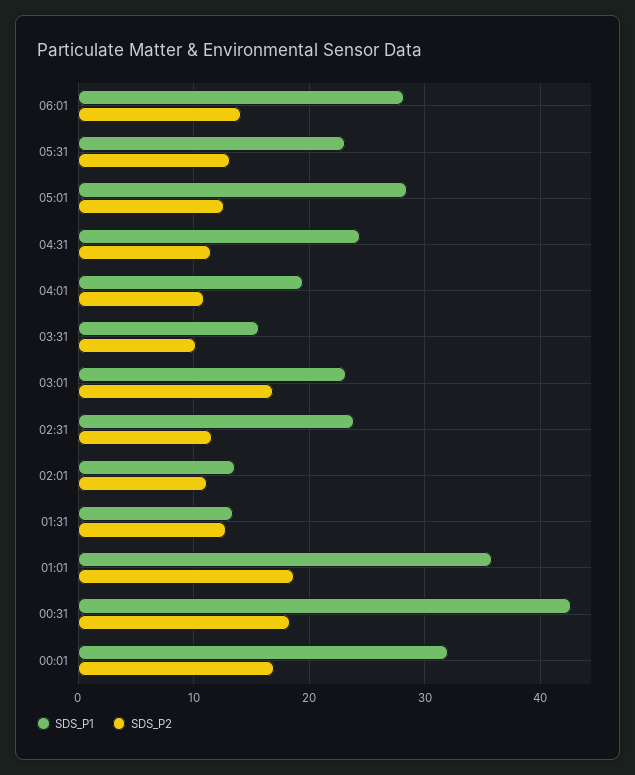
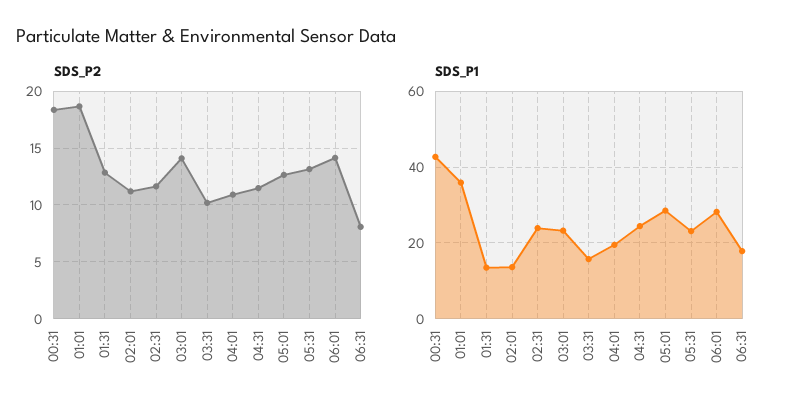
SDS_P2, 03:01: 17 -> 14
SDS_P1, 00:01: 32 -> none
SDS_P2, 00:01: 17 -> none
SDS_P2, 06:31: none -> 8
SDS_P1, 06:31: none -> 18

